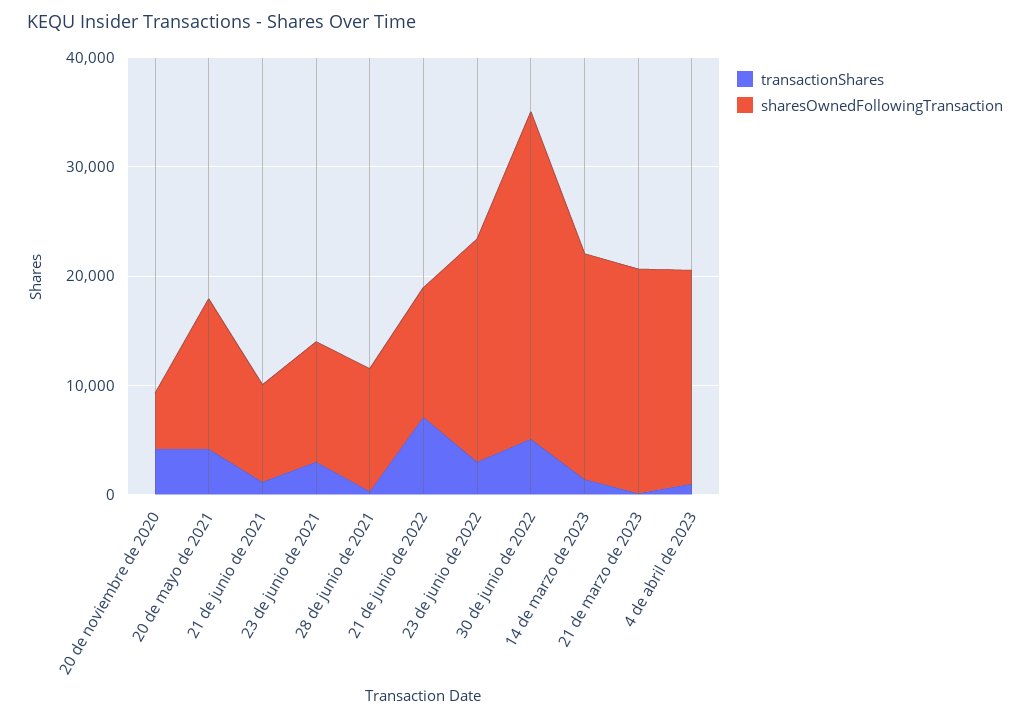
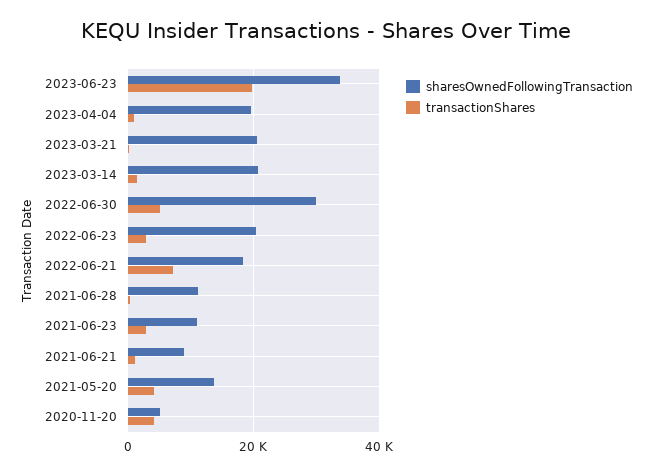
sharesOwnedFollowingTransaction, 21 de junio de 2022: 12000 -> 18000
sharesOwnedFollowingTransaction, 2023-06-23: none -> 34000
transactionShares, 2023-06-23: none -> 20000

